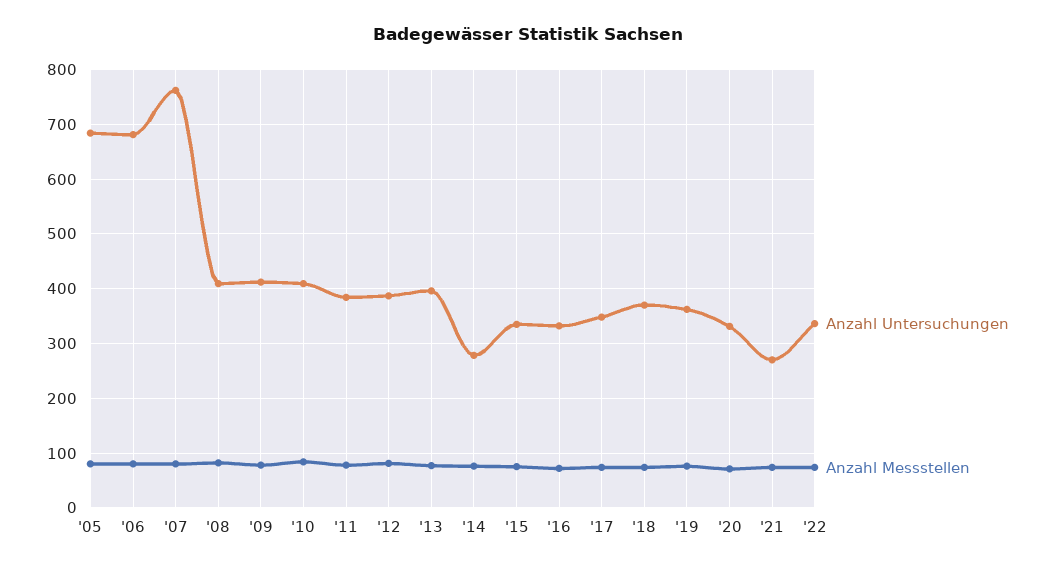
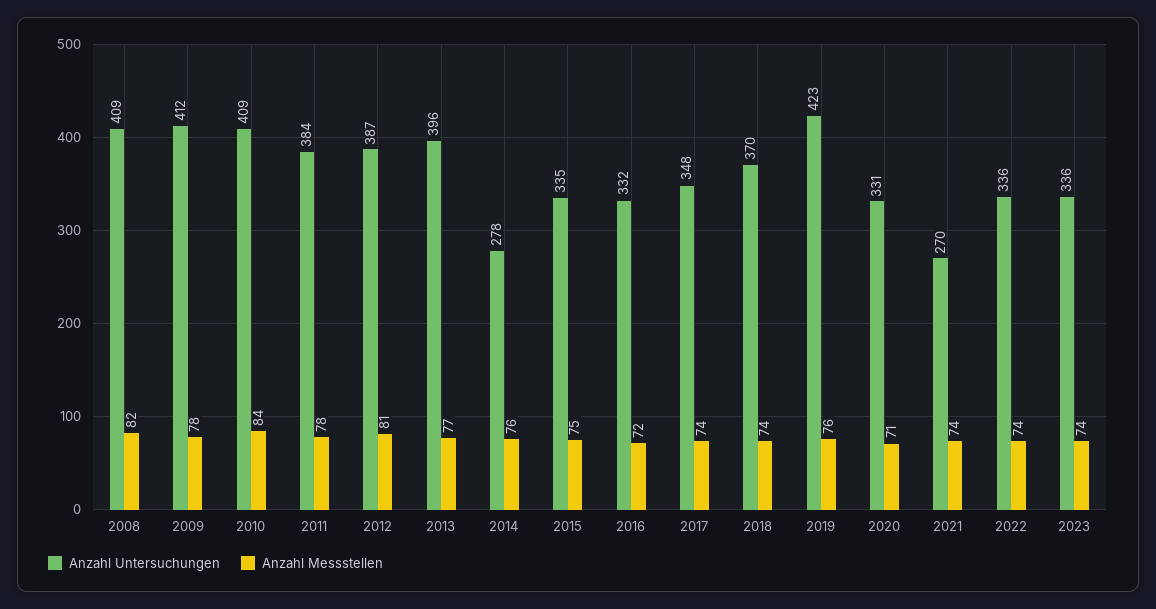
Anzahl Untersuchungen, '05: 680 -> none
Anzahl Messstellen, '05: 80 -> none
Anzahl Untersuchungen, '06: 680 -> none
Anzahl Messstellen, '06: 80 -> none
Anzahl Untersuchungen, '07: 760 -> none
Anzahl Messstellen, '07: 80 -> none
Anzahl Untersuchungen, '19: 360 -> 423
Anzahl Untersuchungen, 2023: none -> 336
Anzahl Messstellen, 2023: none -> 74

